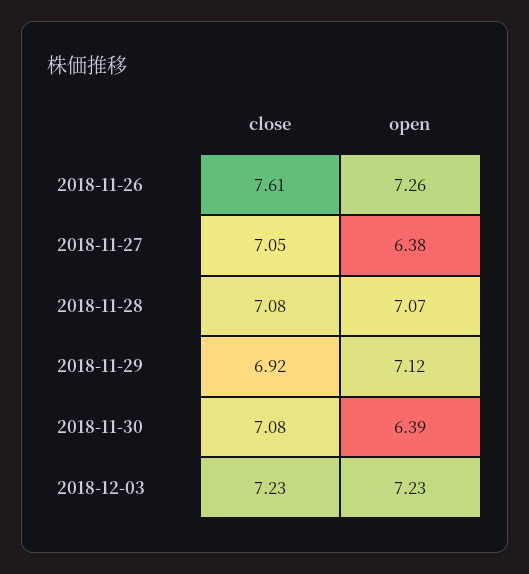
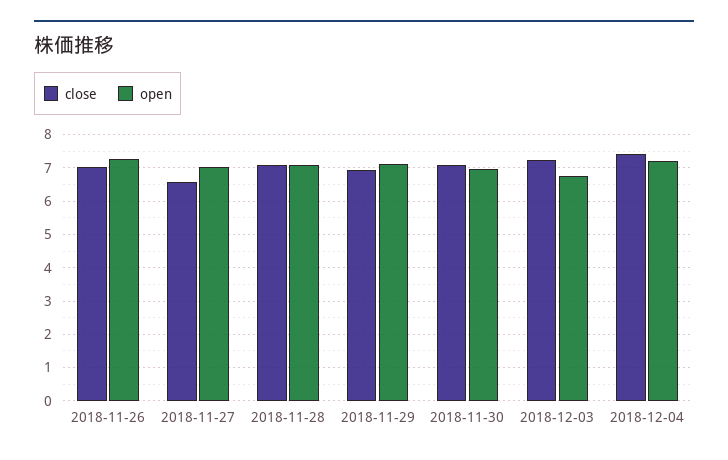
close, 2018-11-26: 7.61 -> 7
close, 2018-11-27: 7.05 -> 6.6
open, 2018-11-27: 6.38 -> 7
open, 2018-11-30: 6.39 -> 7
open, 2018-12-03: 7.23 -> 6.8
close, 2018-12-04: none -> 7.4
open, 2018-12-04: none -> 7.2

